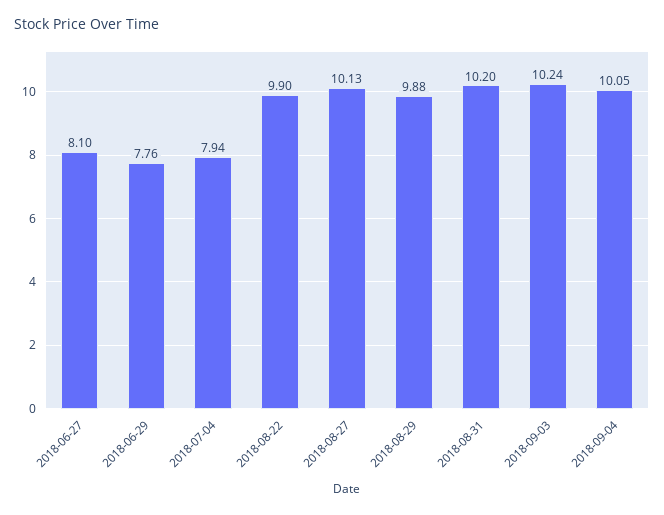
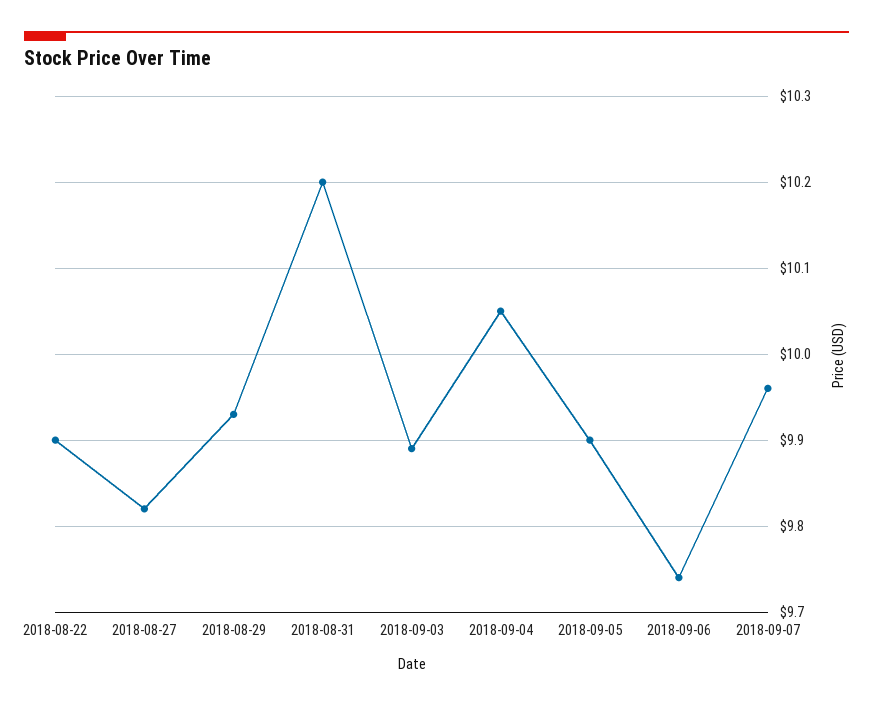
2018-06-27: 8.1 -> none
2018-06-29: 7.76 -> none
2018-07-04: 7.94 -> none
2018-08-27: 10.13 -> 9.82
2018-08-29: 9.88 -> 9.93
2018-09-03: 10.24 -> 9.89
2018-09-05: none -> 9.9
2018-09-06: none -> 9.74
2018-09-07: none -> 9.96

